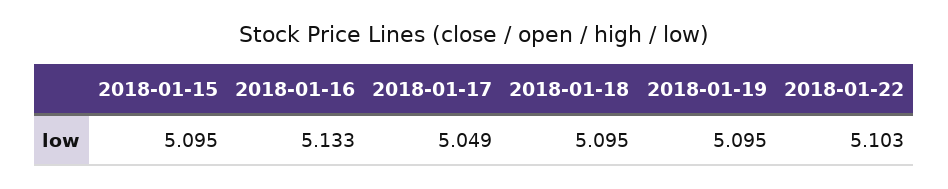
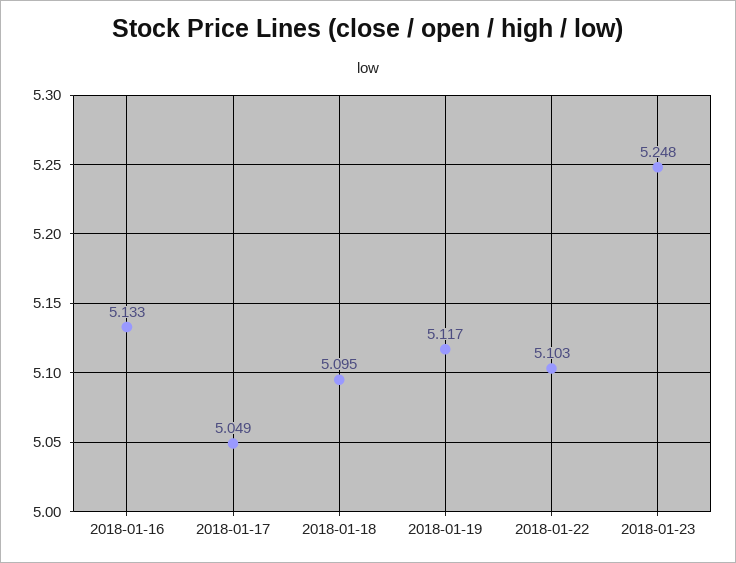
2018-01-15: 5.095 -> none
2018-01-19: 5.095 -> 5.117
2018-01-23: none -> 5.248

